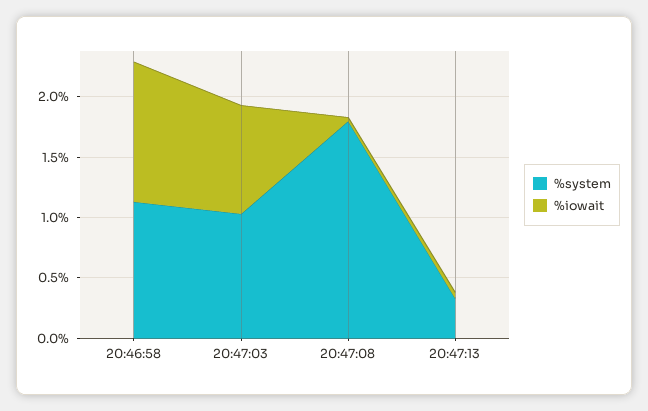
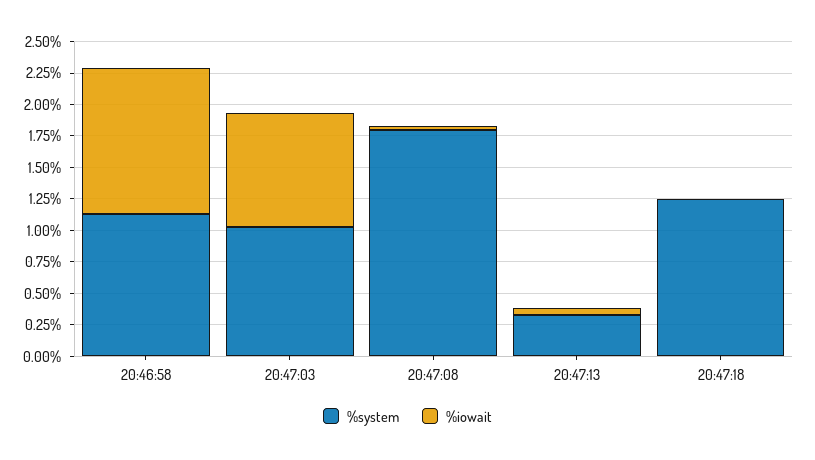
%system, 20:47:18: none -> 1.25
%iowait, 20:47:18: none -> 0

